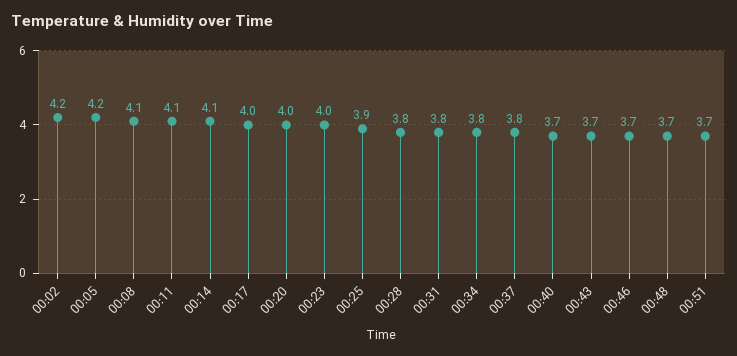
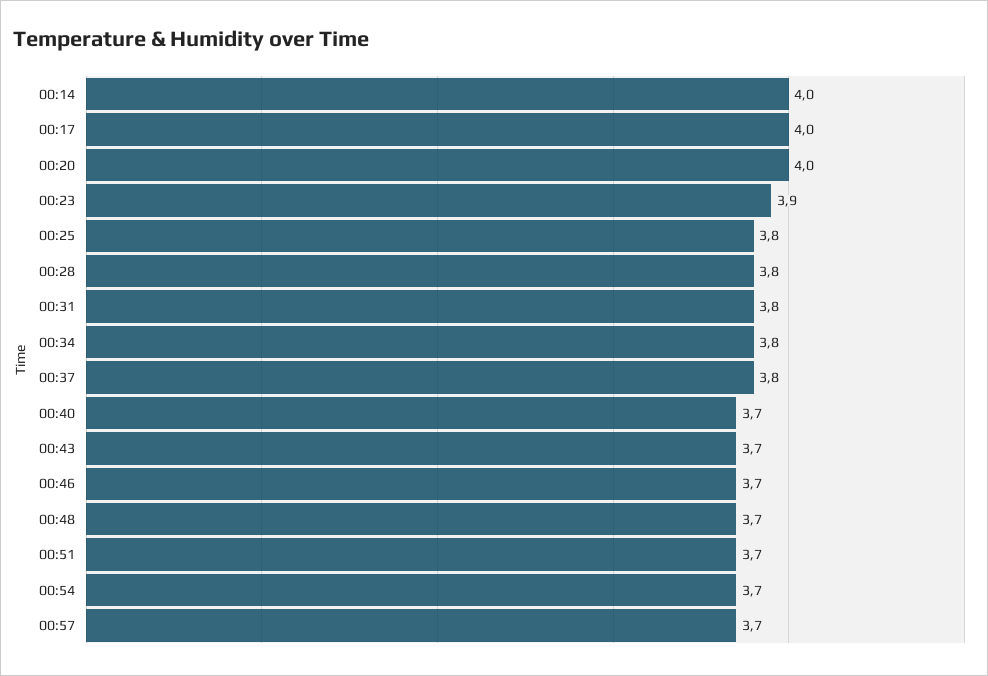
00:02: 4.2 -> none
00:05: 4.2 -> none
00:08: 4.1 -> none
00:11: 4.1 -> none
00:14: 4.1 -> 4
00:23: 4 -> 3.9
00:25: 3.9 -> 3.8
00:54: none -> 3.7
00:57: none -> 3.7

